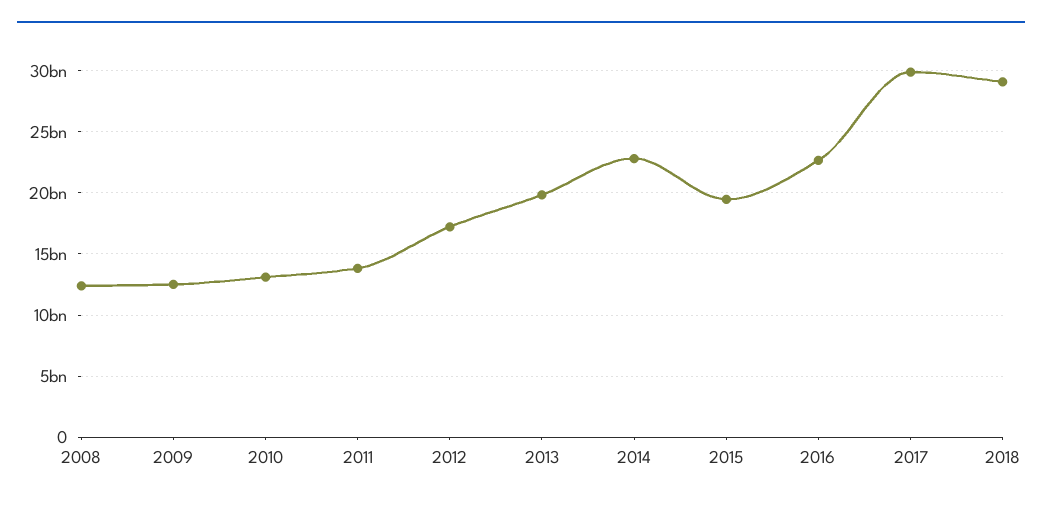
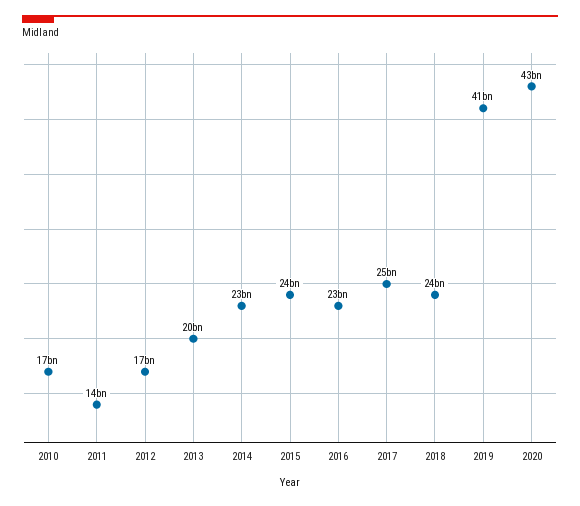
2008: 12500000000 -> none
2009: 12500000000 -> none
2010: 13000000000 -> 17000000000
2015: 19500000000 -> 24000000000
2017: 30000000000 -> 25000000000
2018: 29000000000 -> 24000000000
2019: none -> 41000000000
2020: none -> 43000000000

